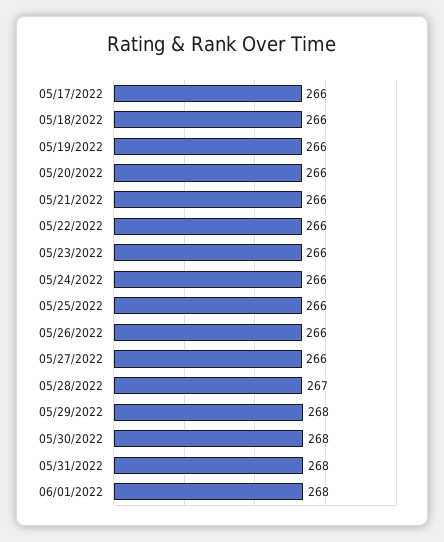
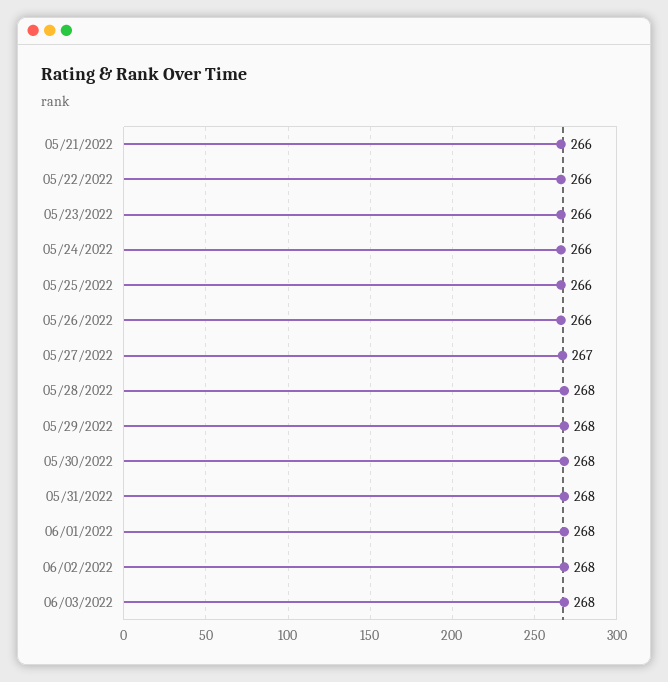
05/17/2022: 266 -> none
05/18/2022: 266 -> none
05/19/2022: 266 -> none
05/20/2022: 266 -> none
05/27/2022: 266 -> 267
05/28/2022: 267 -> 268
06/02/2022: none -> 268
06/03/2022: none -> 268

